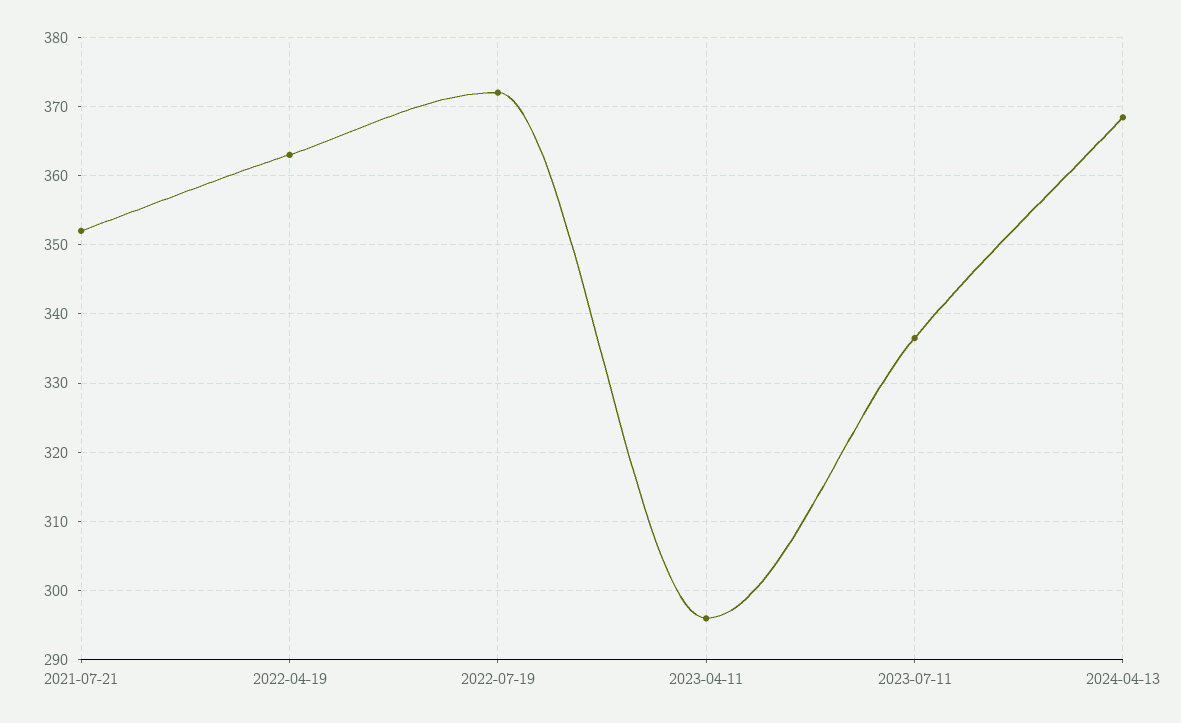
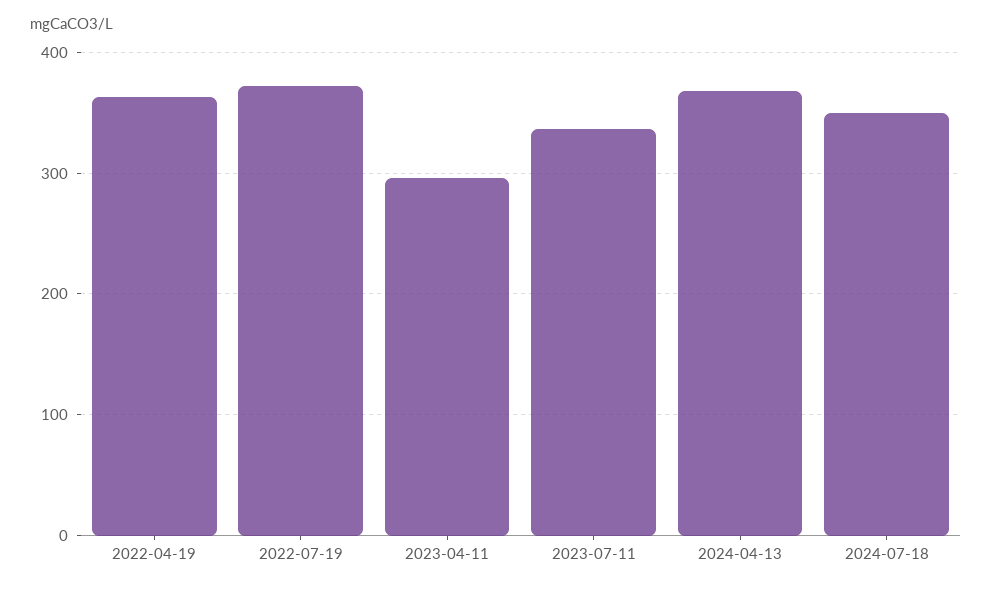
2021-07-21: 352 -> none
2024-07-18: none -> 350

